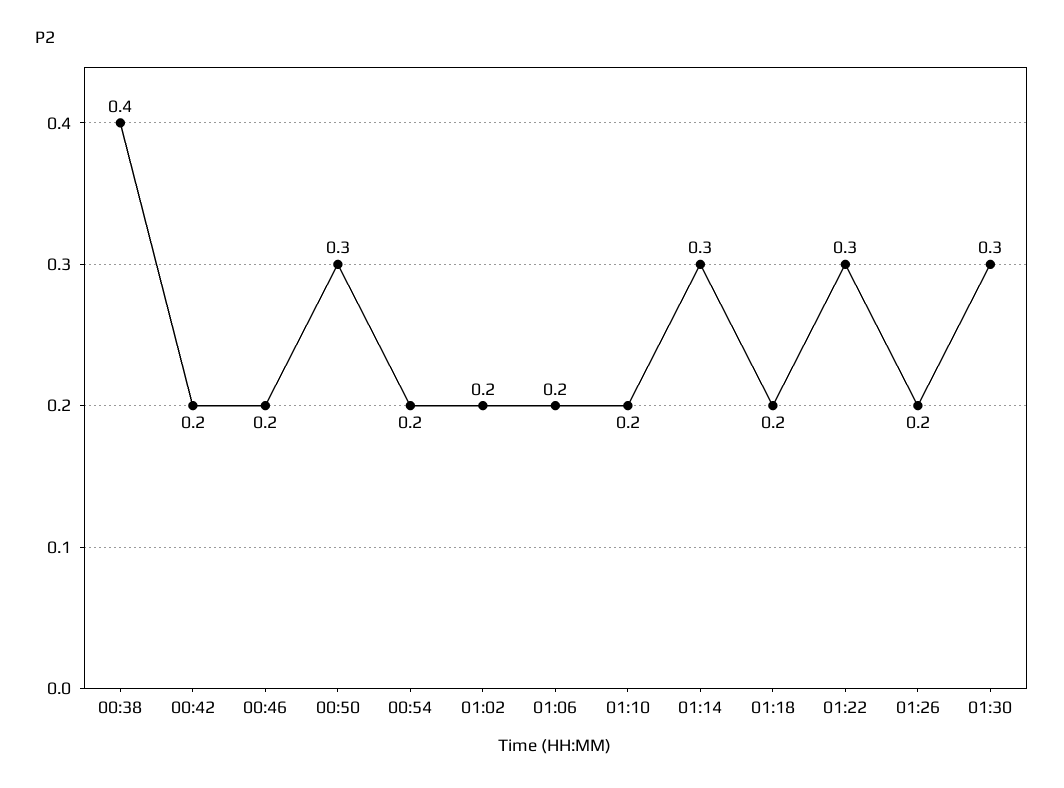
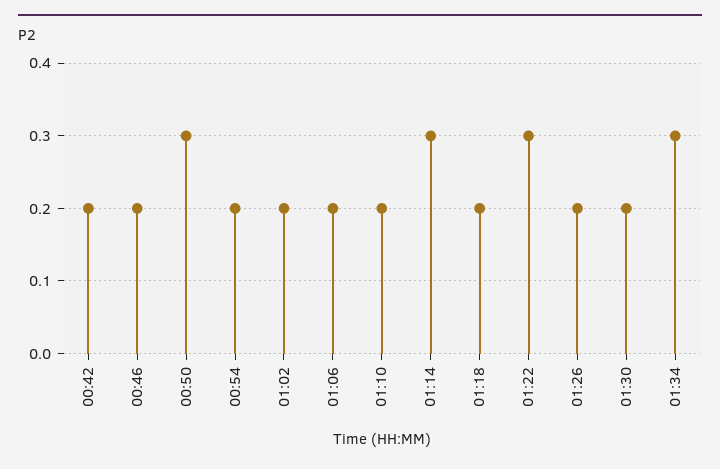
00:38: 0.4 -> none
01:30: 0.3 -> 0.2
01:34: none -> 0.3

